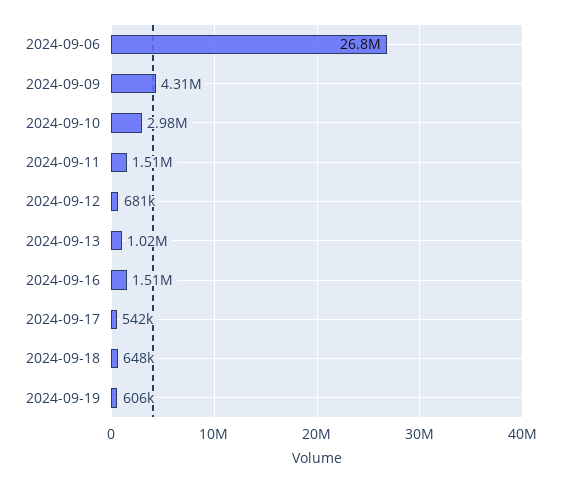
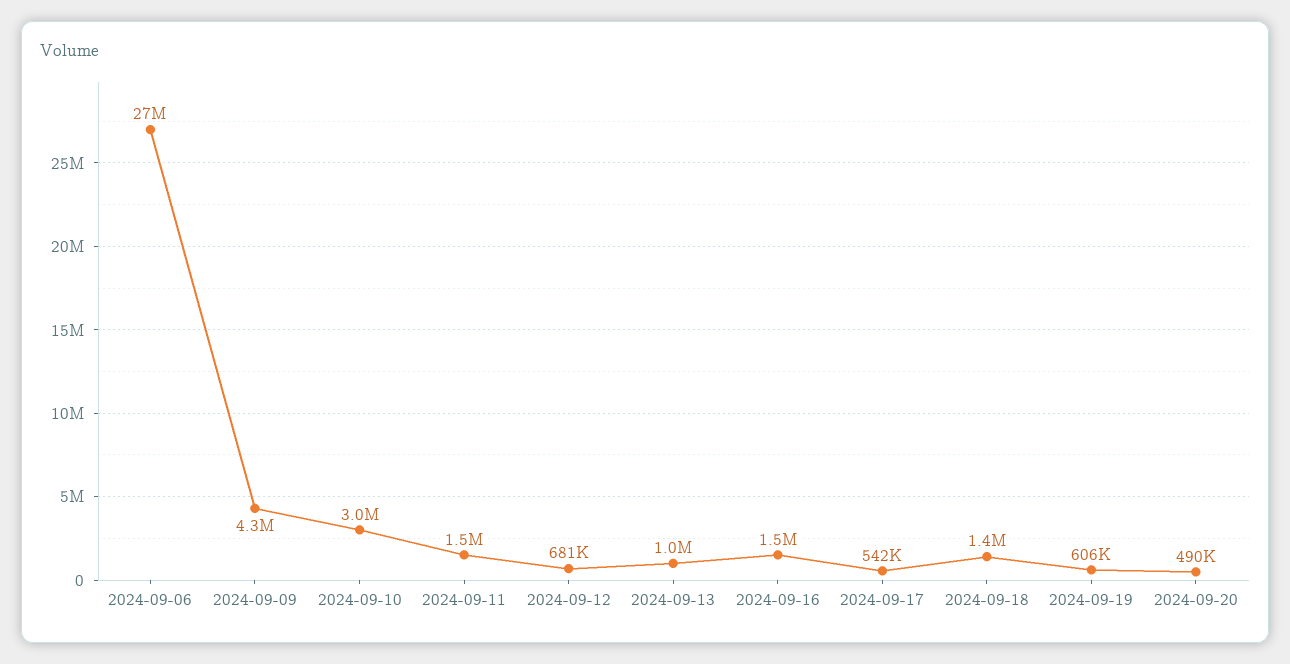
2024-09-18: 648000 -> 1400000
2024-09-20: none -> 490000

